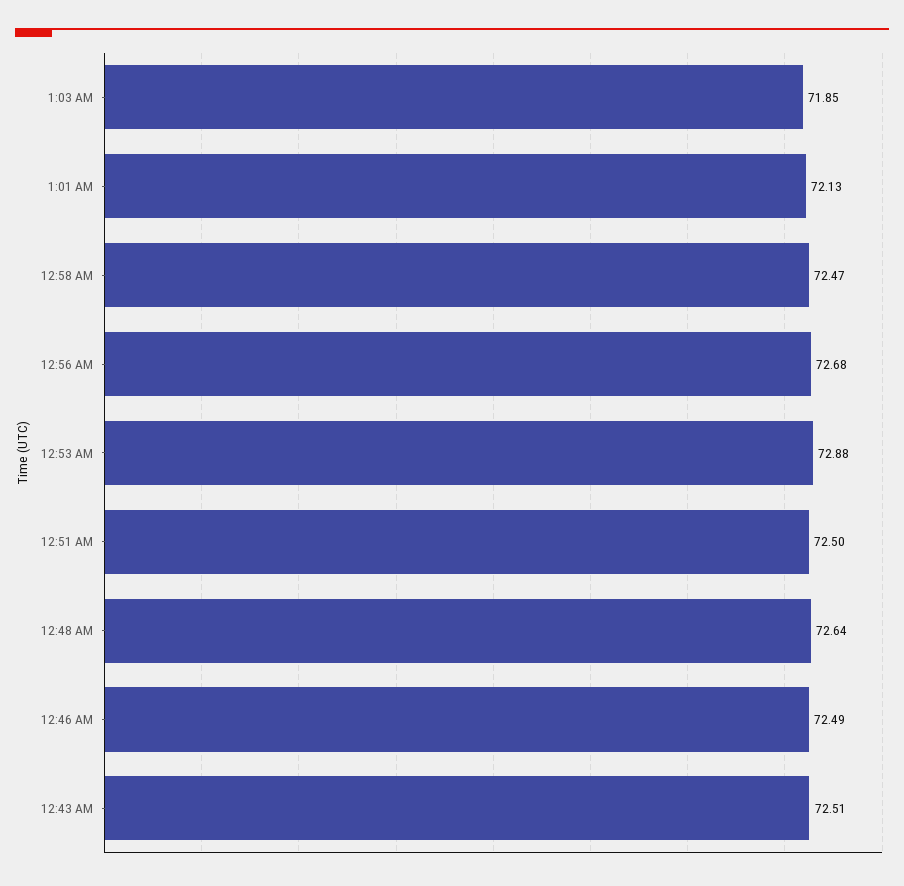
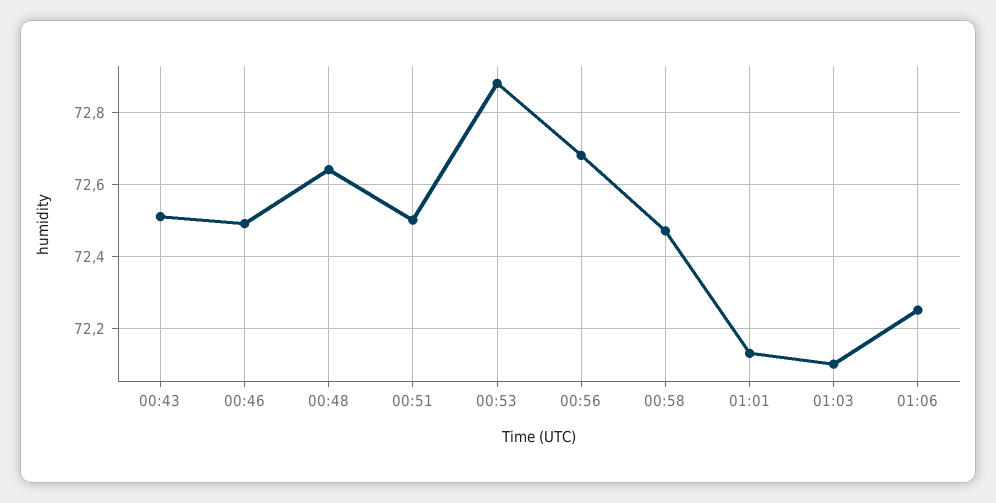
1:03 AM: 71.85 -> 72.1
01:06: none -> 72.25

